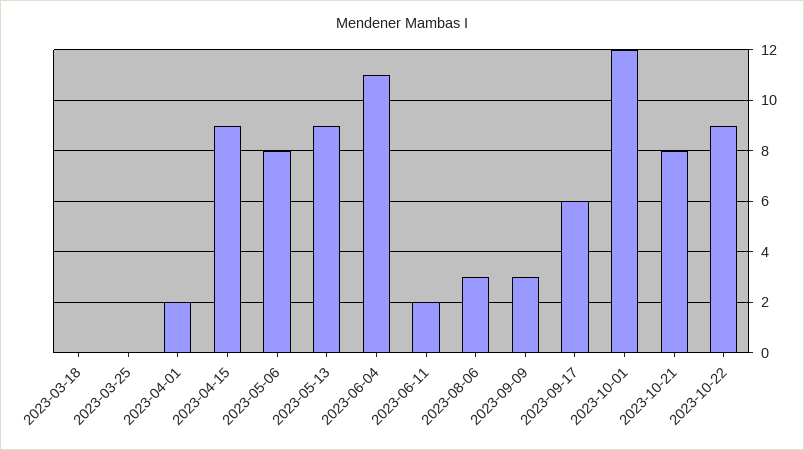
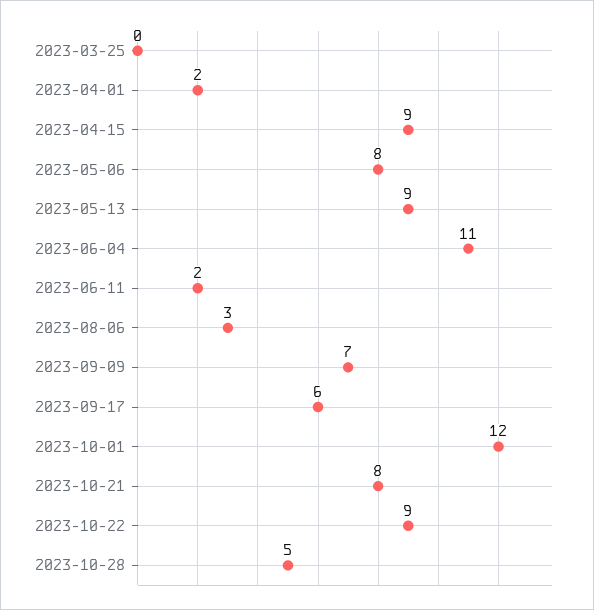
2023-03-18: 0 -> none
2023-09-09: 3 -> 7
2023-10-28: none -> 5

